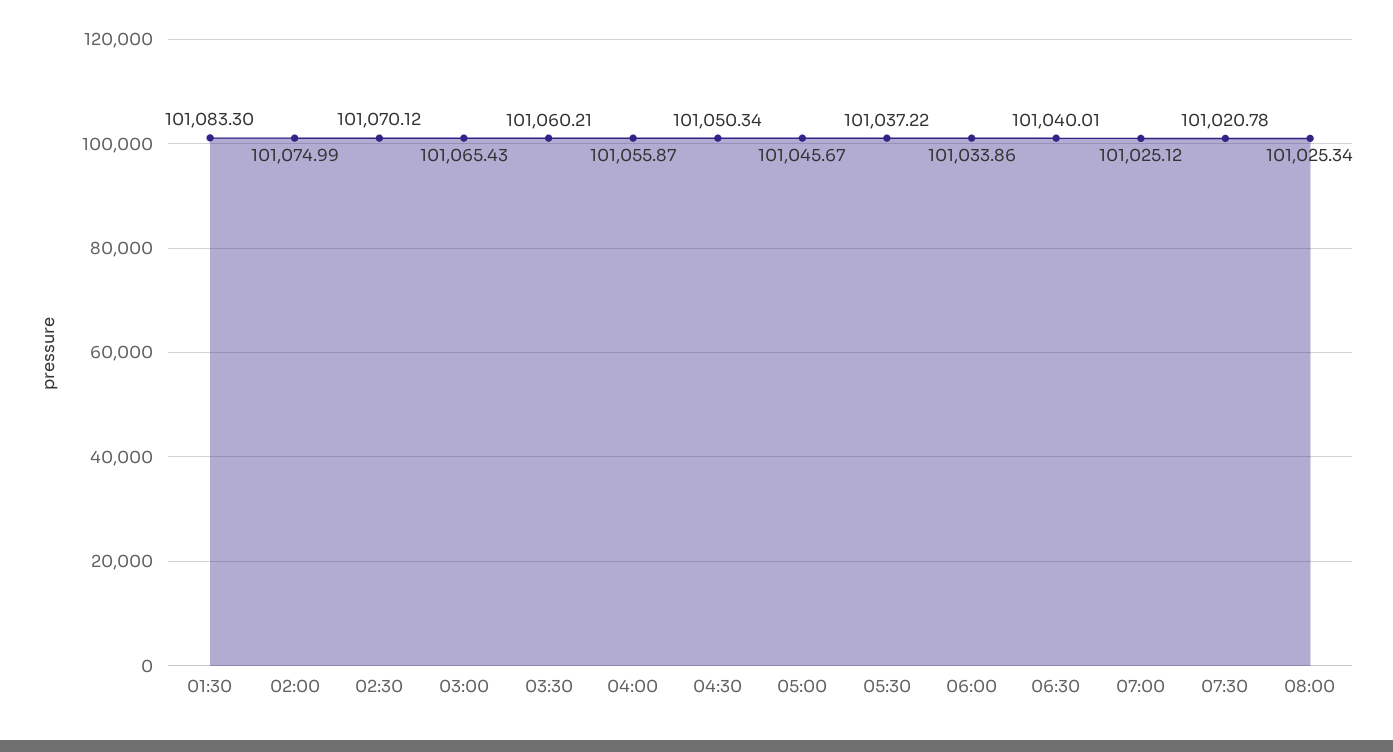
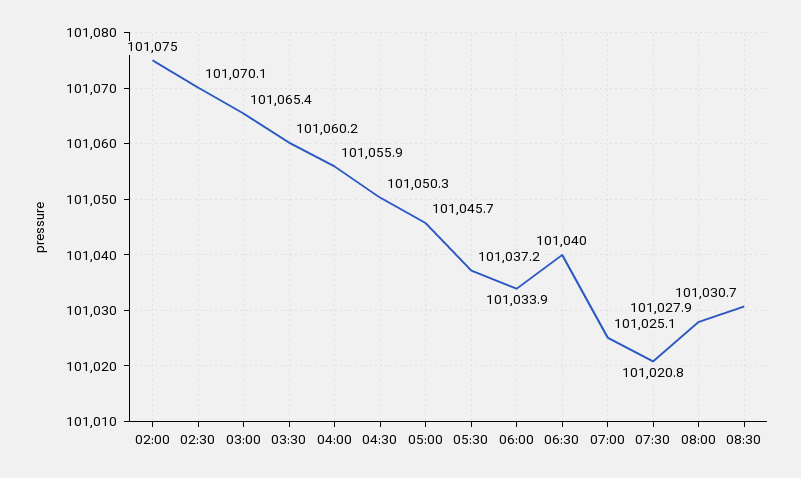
01:30: 101083.3 -> none
08:00: 101025.34 -> 101027.9
08:30: none -> 101030.7

